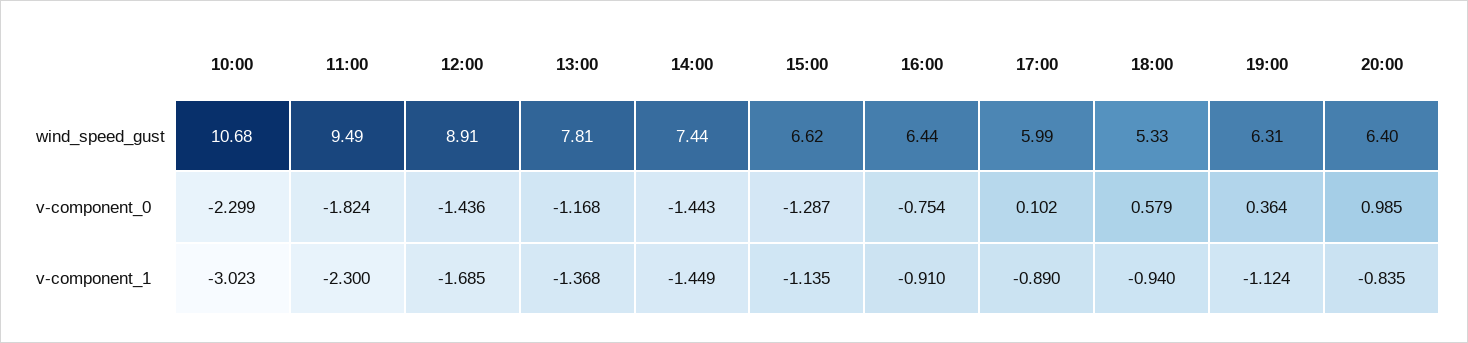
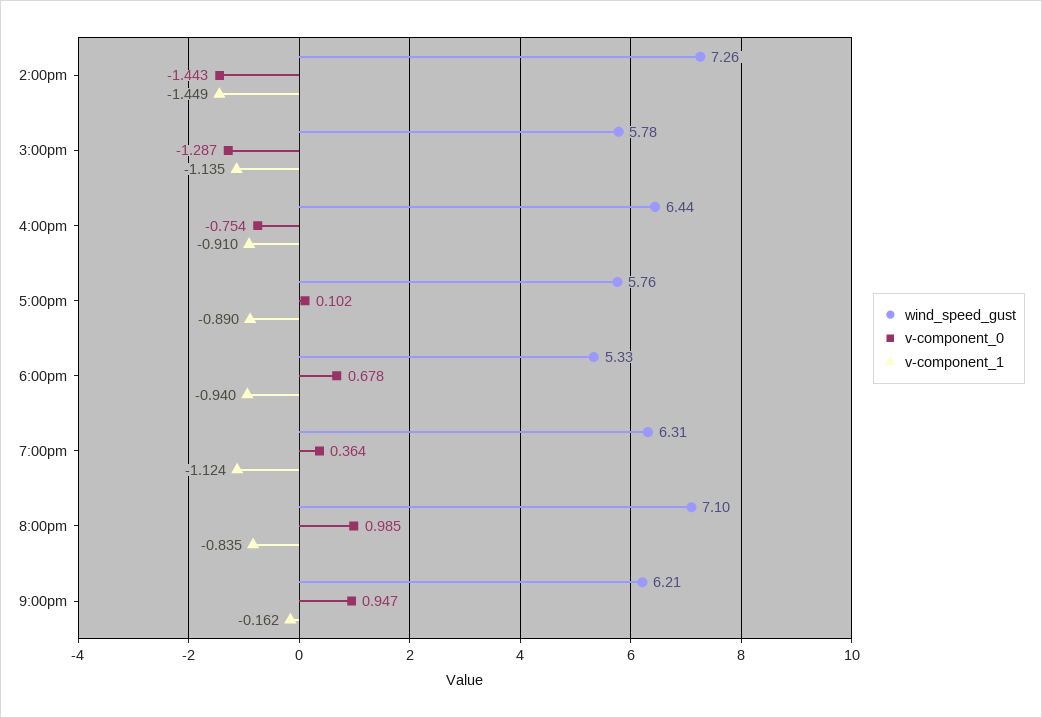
wind_speed_gust, 10:00: 10.68 -> none
wind_speed_gust, 11:00: 9.49 -> none
wind_speed_gust, 12:00: 8.91 -> none
wind_speed_gust, 13:00: 7.81 -> none
wind_speed_gust, 14:00: 7.44 -> 7.26
wind_speed_gust, 15:00: 6.62 -> 5.78
wind_speed_gust, 17:00: 5.99 -> 5.76
wind_speed_gust, 20:00: 6.4 -> 7.1
v-component_0, 10:00: -2.299 -> none
v-component_0, 11:00: -1.824 -> none
v-component_0, 12:00: -1.436 -> none
v-component_0, 13:00: -1.168 -> none
v-component_0, 18:00: 0.579 -> 0.678
v-component_1, 10:00: -3.023 -> none
v-component_1, 11:00: -2.3 -> none
v-component_1, 12:00: -1.685 -> none
v-component_1, 13:00: -1.368 -> none
wind_speed_gust, 9:00pm: none -> 6.21
v-component_0, 9:00pm: none -> 0.947
v-component_1, 9:00pm: none -> -0.162

